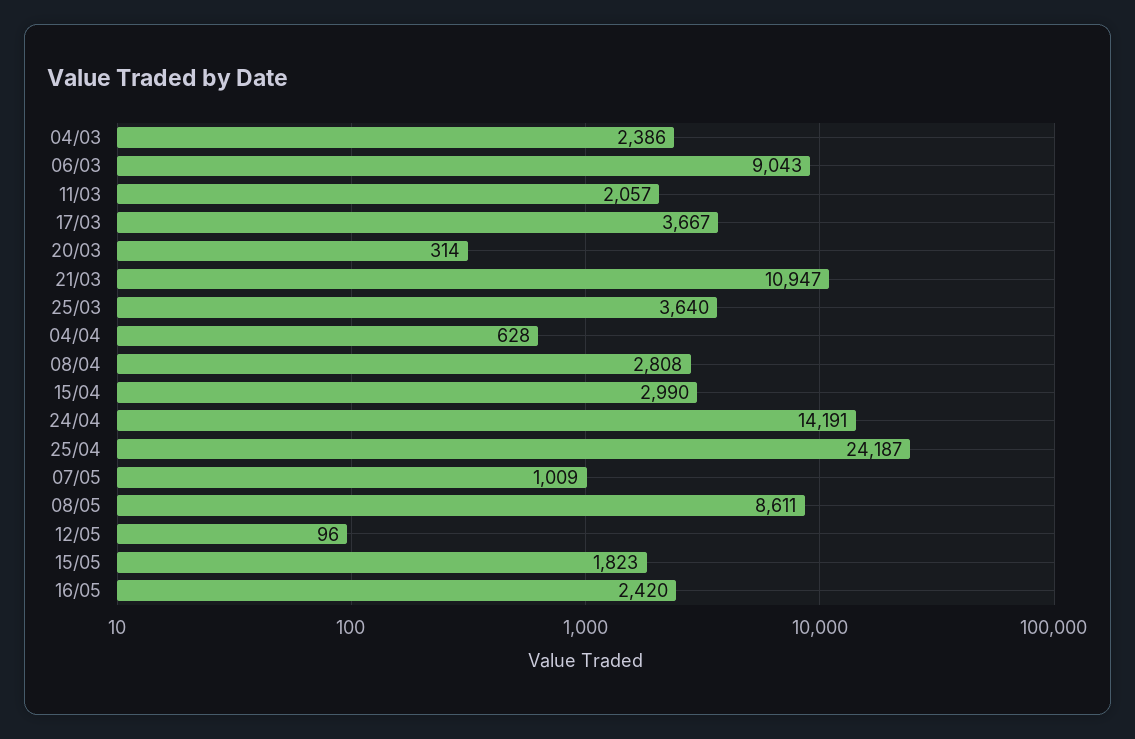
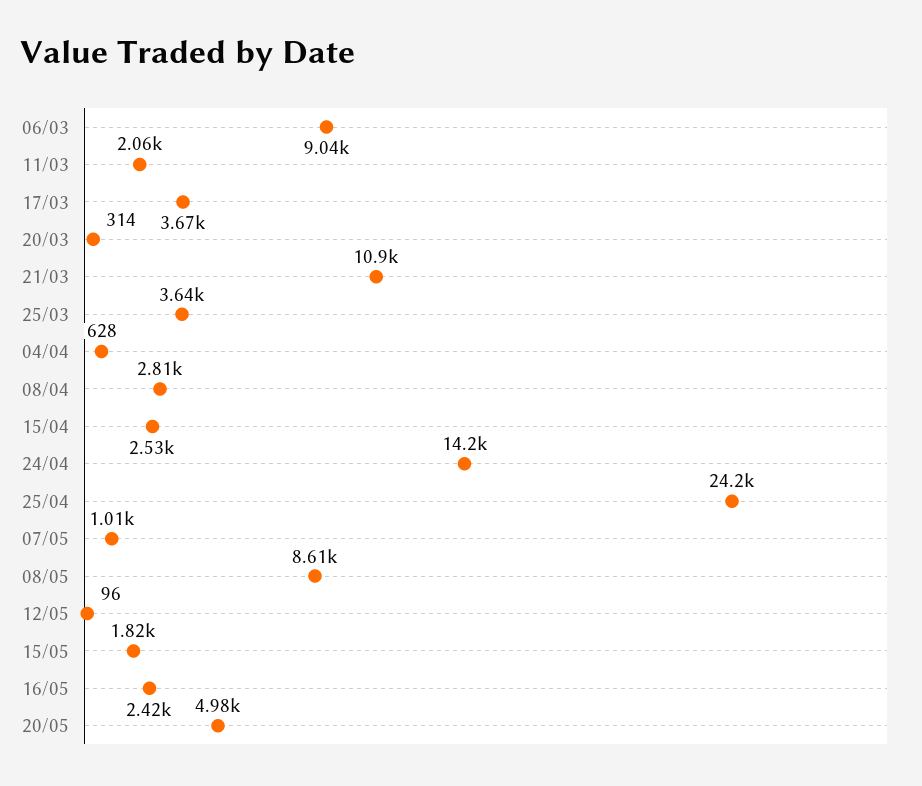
04/03: 2386 -> none
15/04: 2990 -> 2530
20/05: none -> 4980

